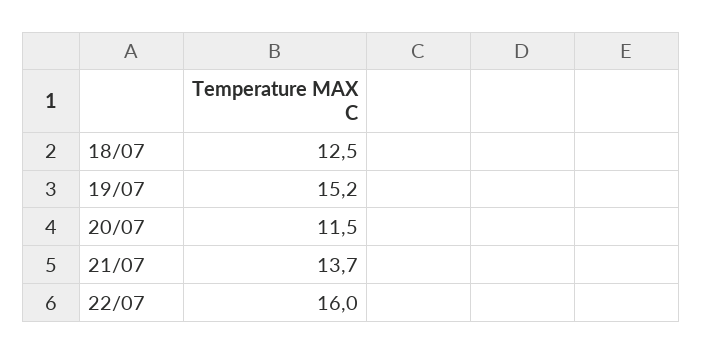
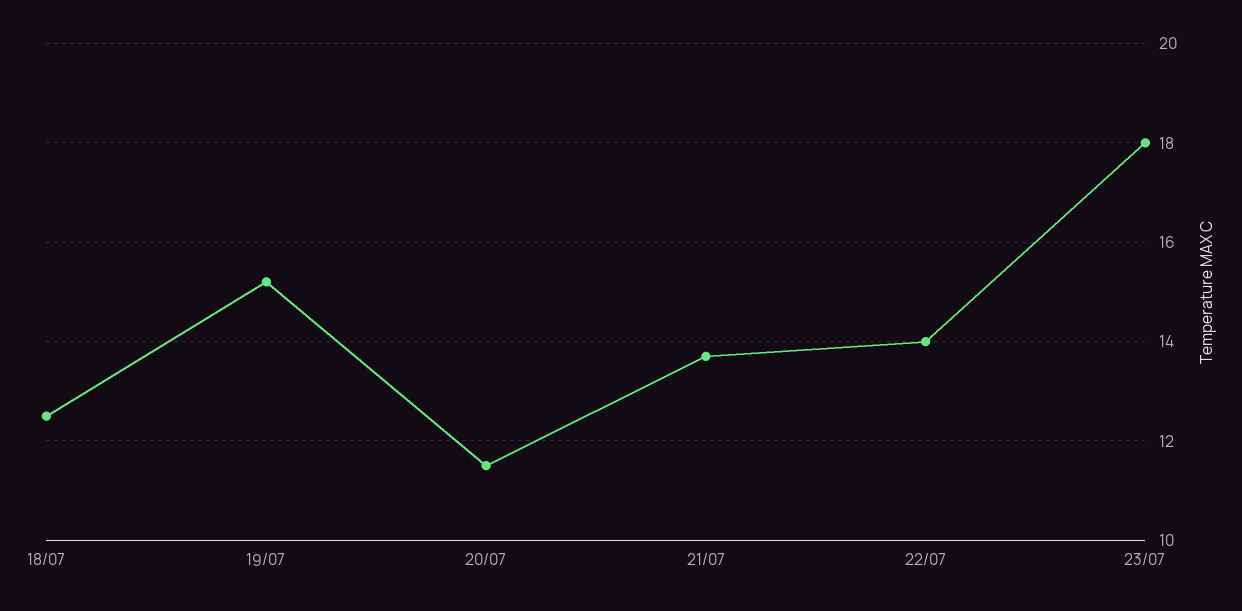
22/07: 16 -> 14
23/07: none -> 18

